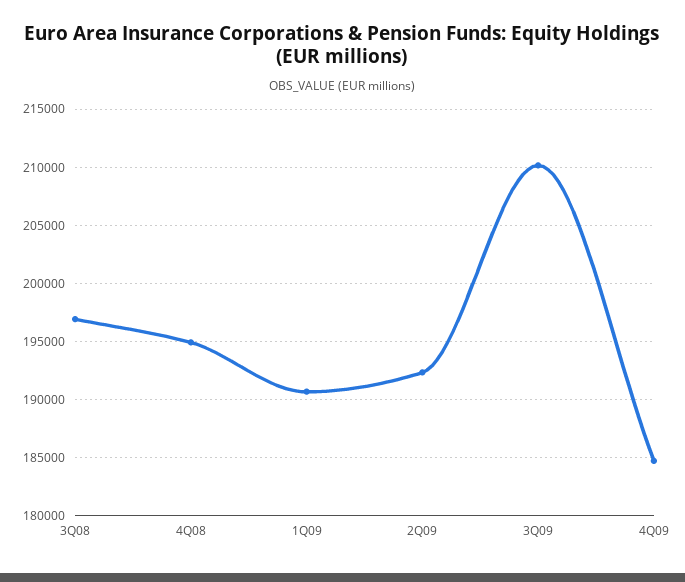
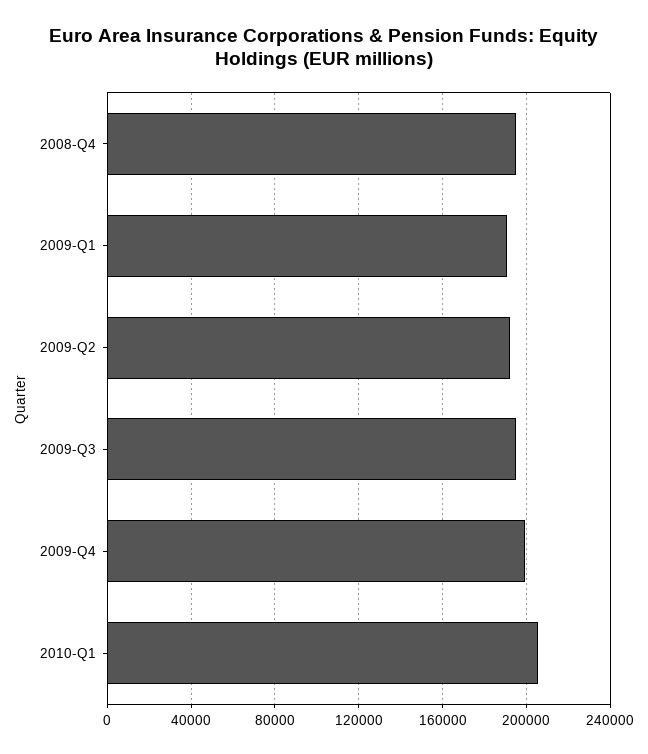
3Q08: 197000 -> none
3Q09: 210000 -> 195000
4Q09: 185000 -> 200000
2010-Q1: none -> 205000

